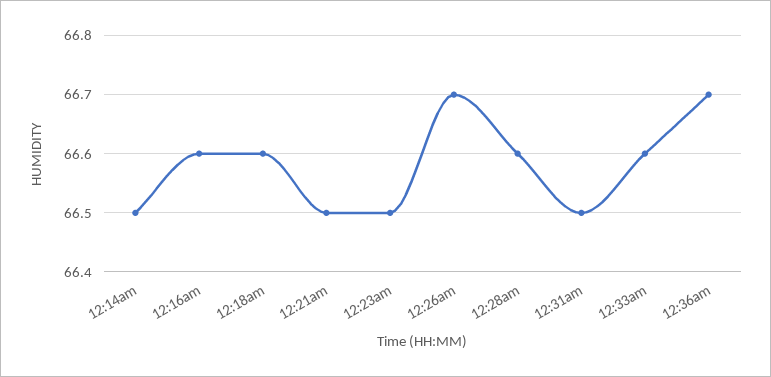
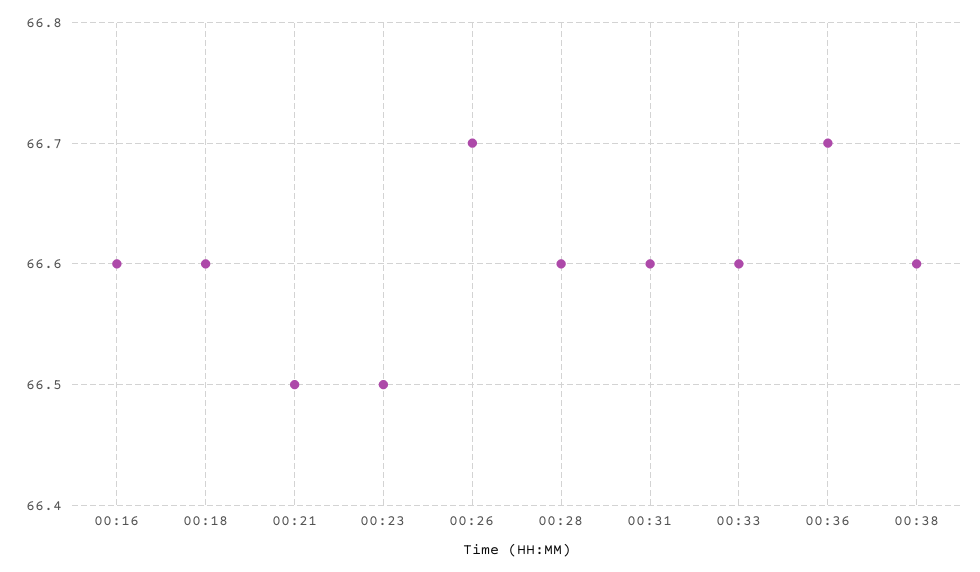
12:14am: 66.5 -> none
12:31am: 66.5 -> 66.6
00:38: none -> 66.6

